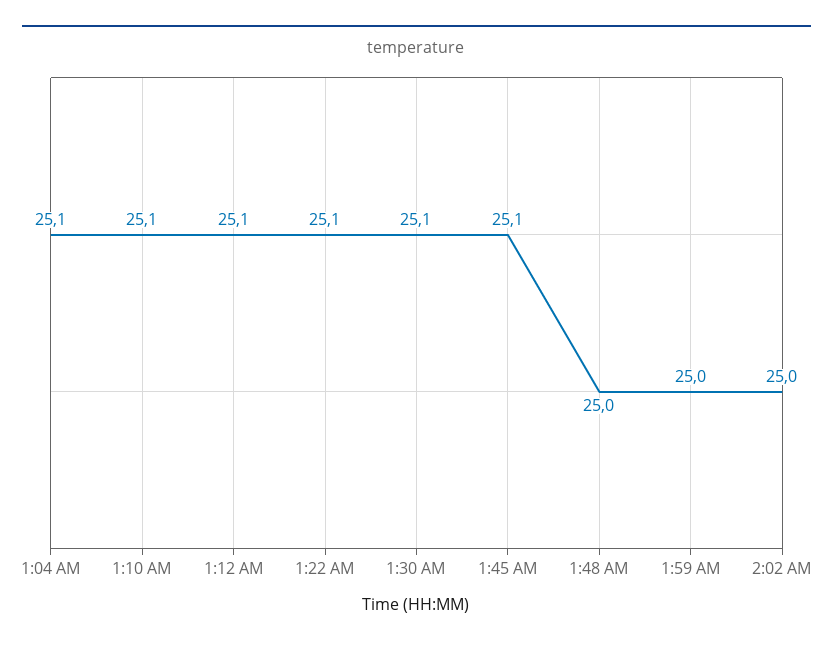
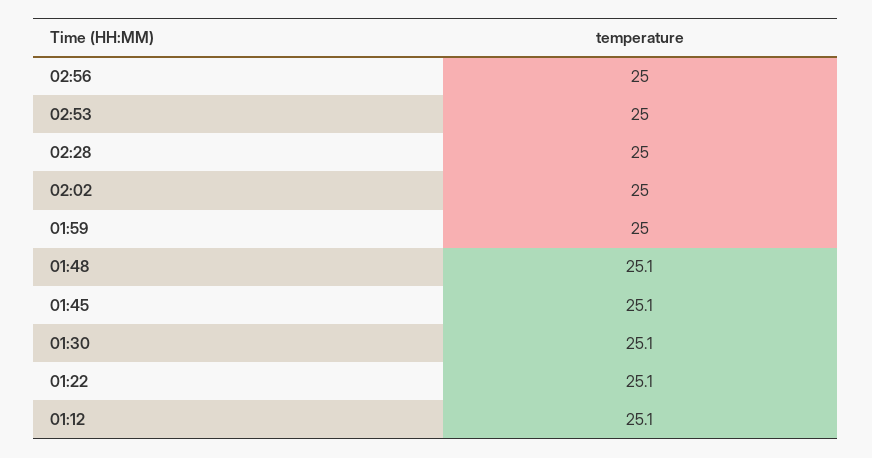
1:04 AM: 25.1 -> none
1:10 AM: 25.1 -> none
1:48 AM: 25 -> 25.1
02:56: none -> 25
02:53: none -> 25
02:28: none -> 25

